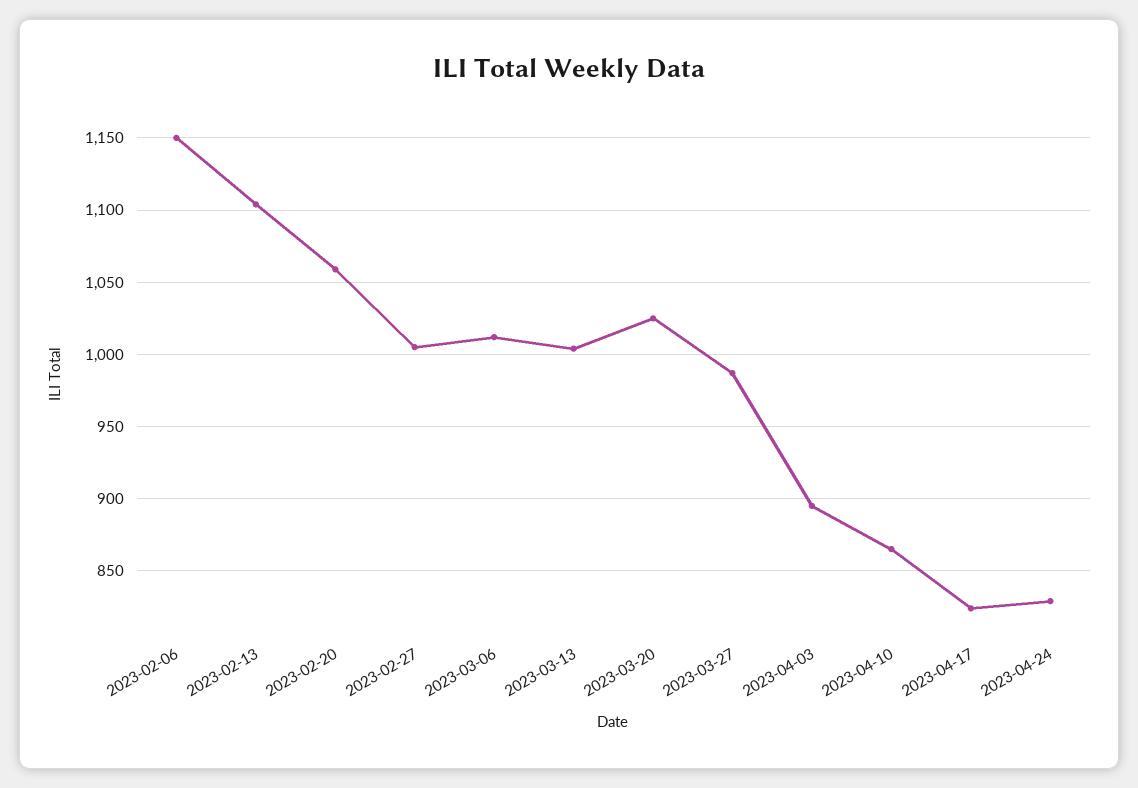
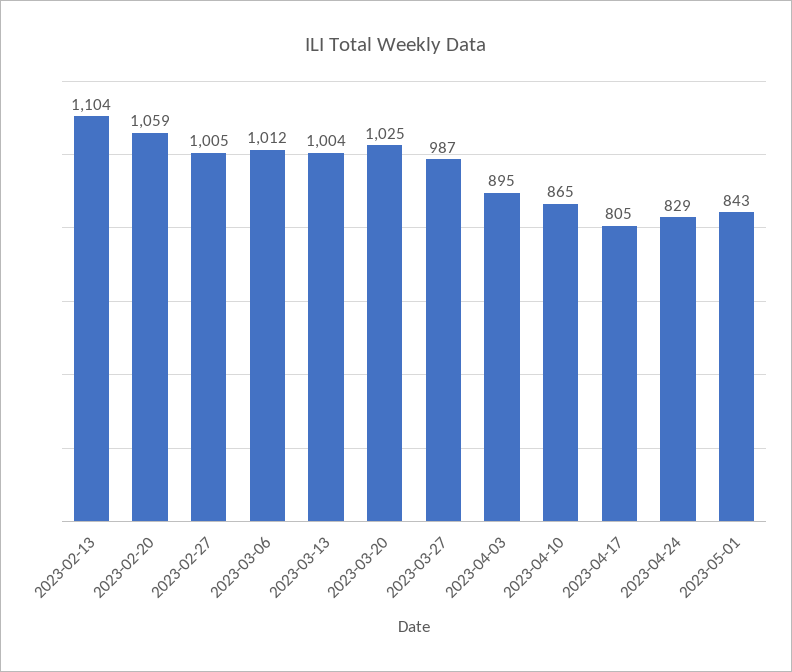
2023-02-06: 1150 -> none
2023-04-17: 825 -> 805
2023-05-01: none -> 843

